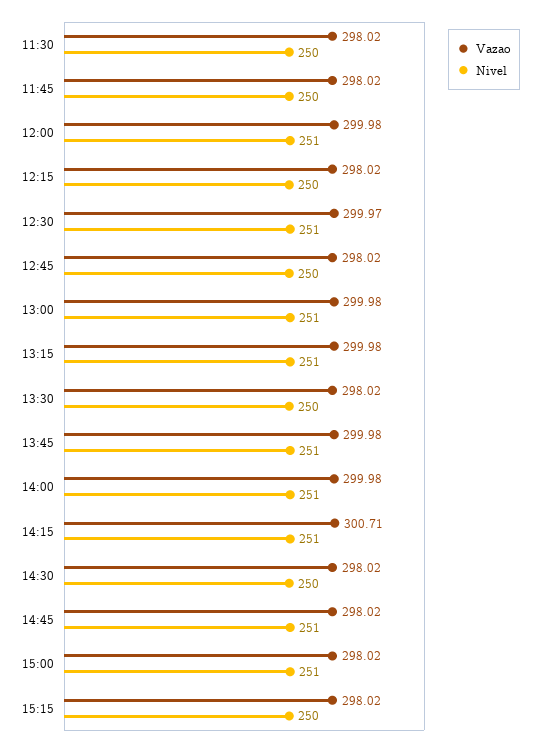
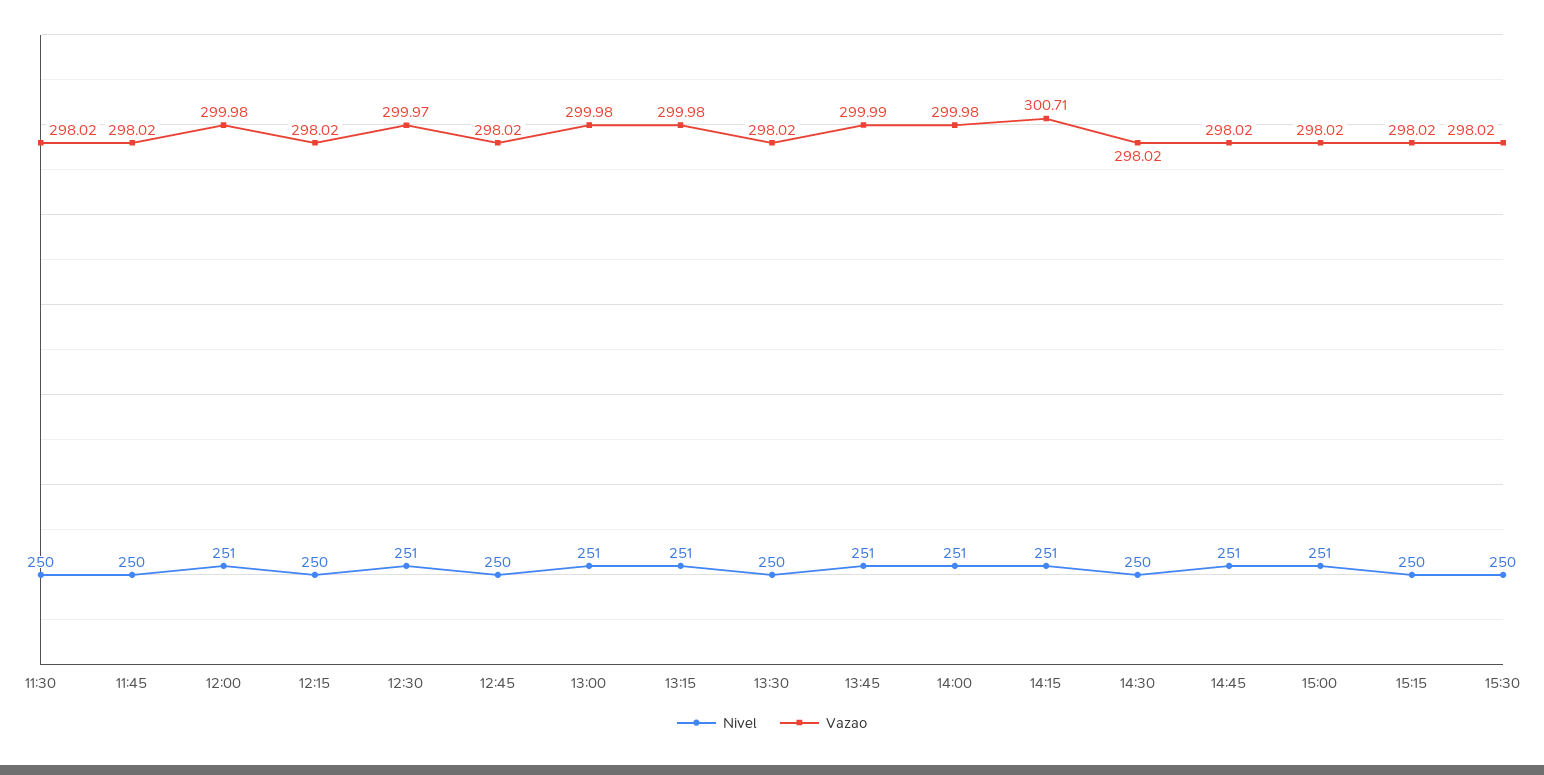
Vazao, 13:45: 299.98 -> 299.99
Nivel, 15:30: none -> 250
Vazao, 15:30: none -> 298.02

